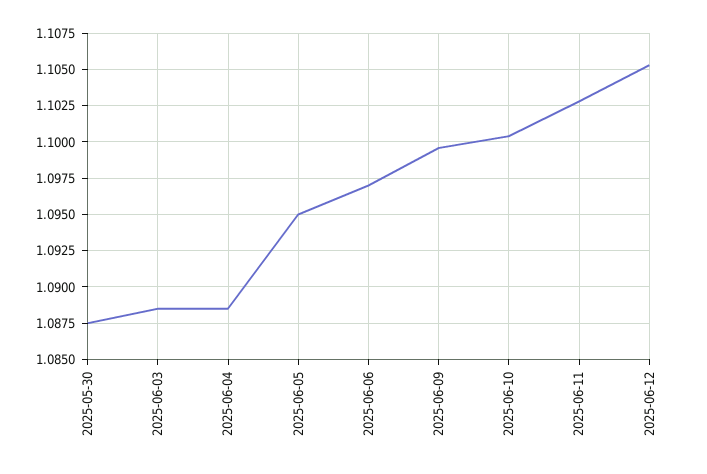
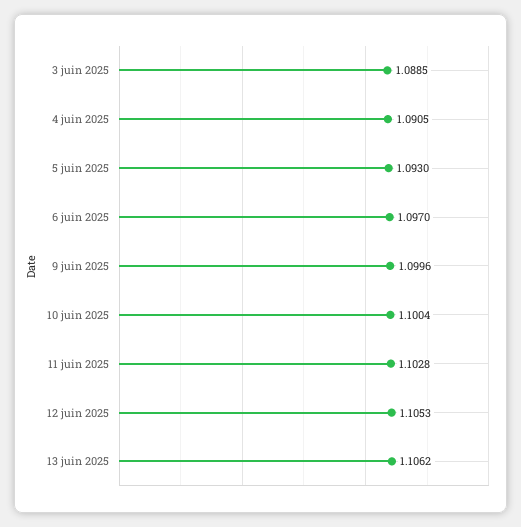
2025-05-30: 1.0875 -> none
2025-06-04: 1.0885 -> 1.0905
2025-06-05: 1.095 -> 1.093
13 juin 2025: none -> 1.1062

